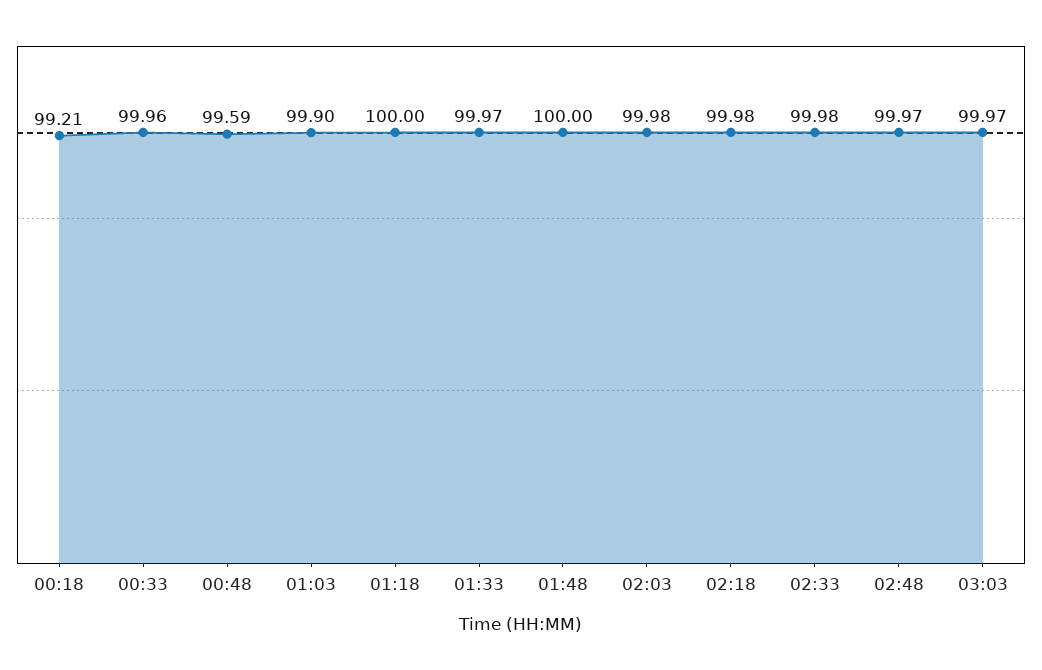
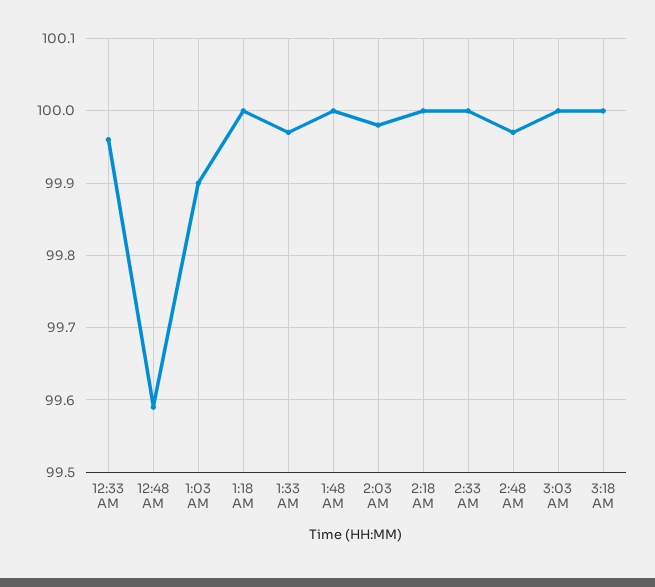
00:18: 99.21 -> none
02:18: 99.98 -> 100
02:33: 99.98 -> 100
03:03: 99.97 -> 100
3:18 AM: none -> 100

